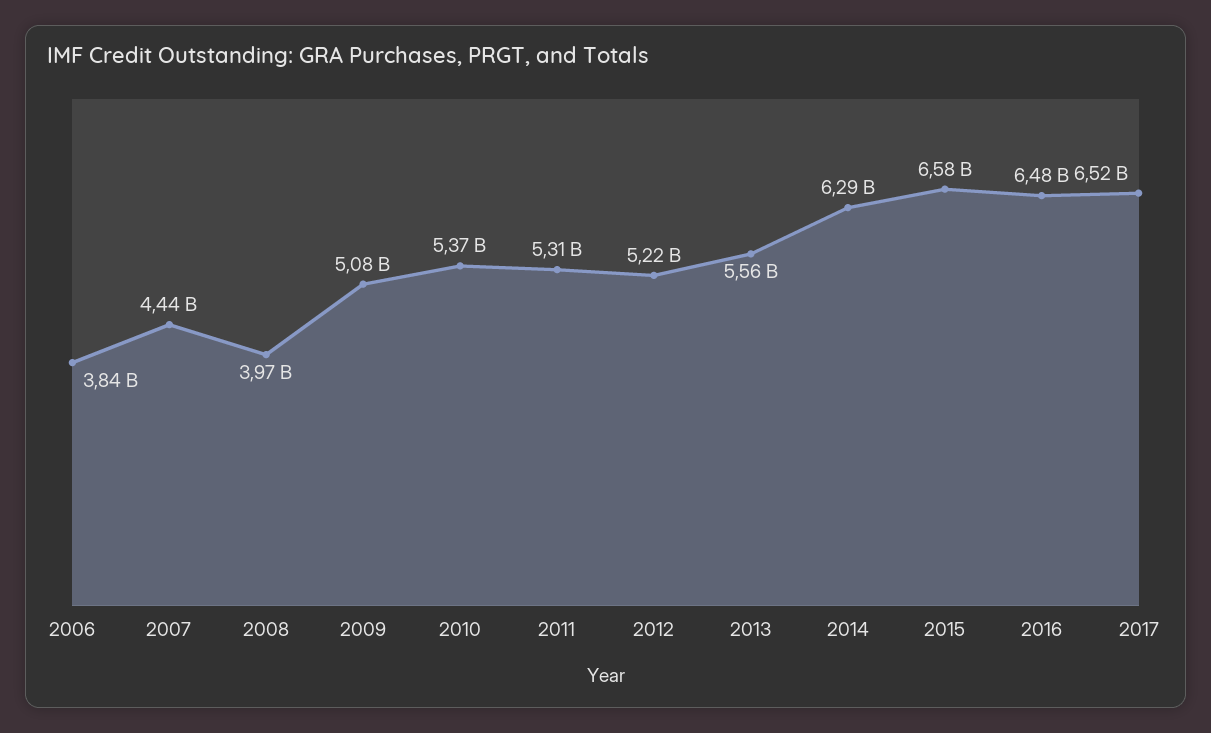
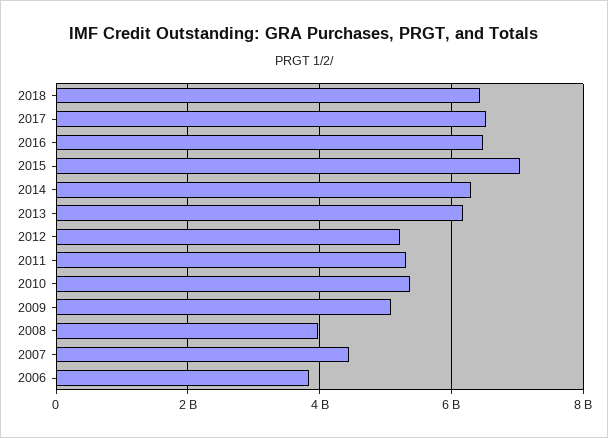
2013: 5560000000 -> 6200000000
2015: 6580000000 -> 7000000000
2018: none -> 6400000000

